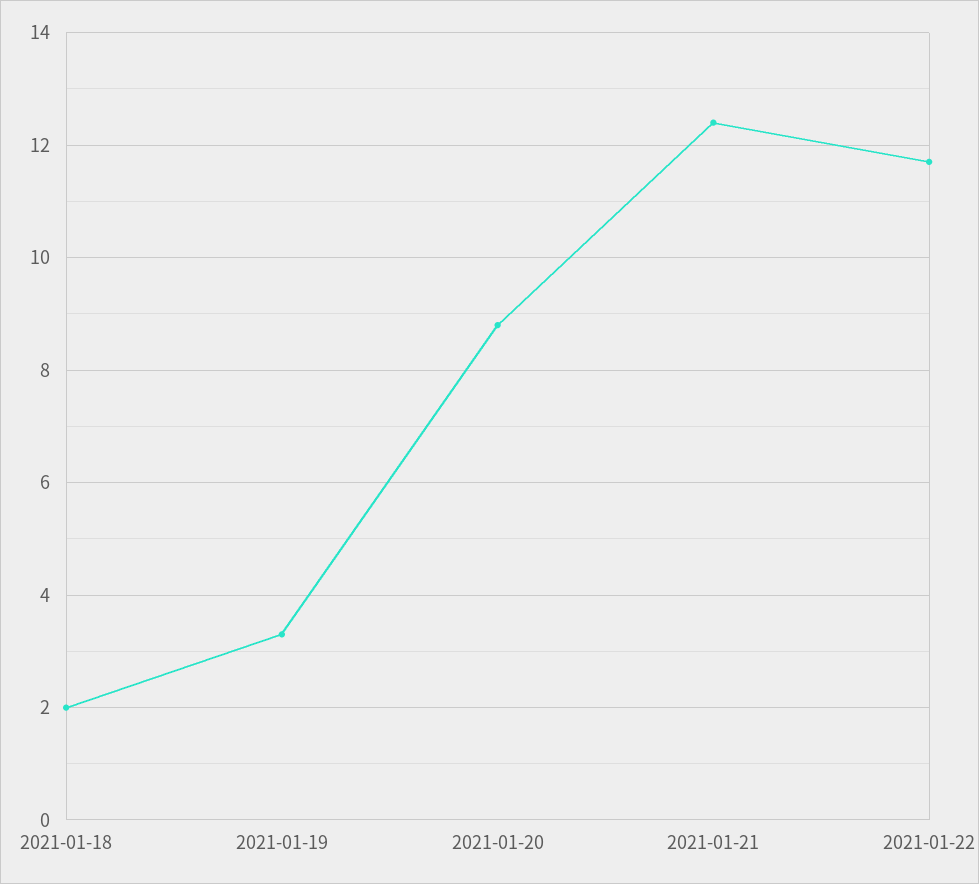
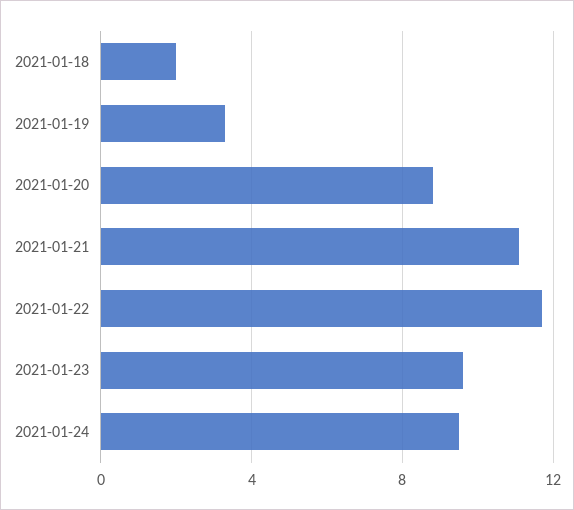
2021-01-21: 12.5 -> 11
2021-01-23: none -> 9.5
2021-01-24: none -> 9.5

